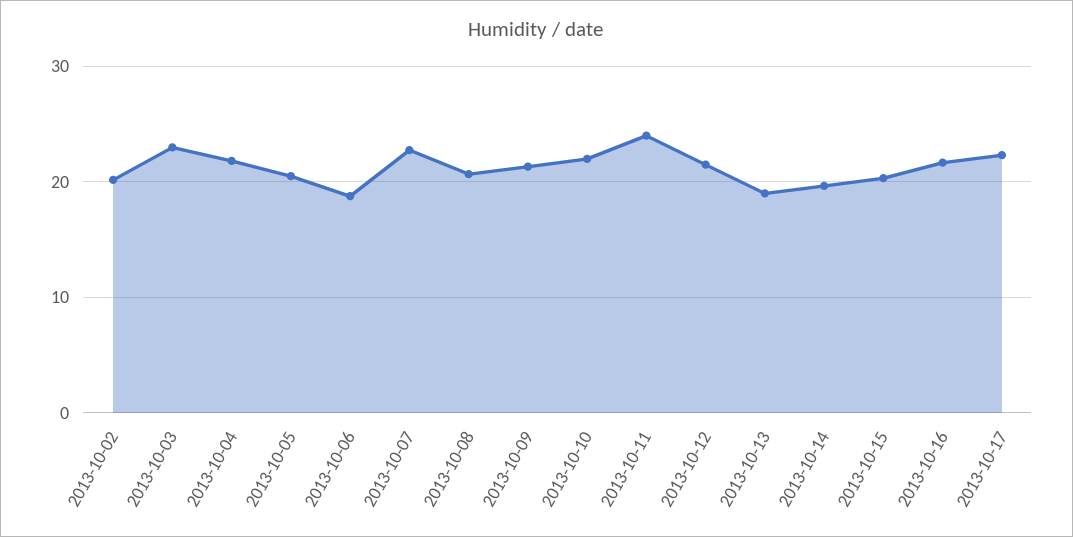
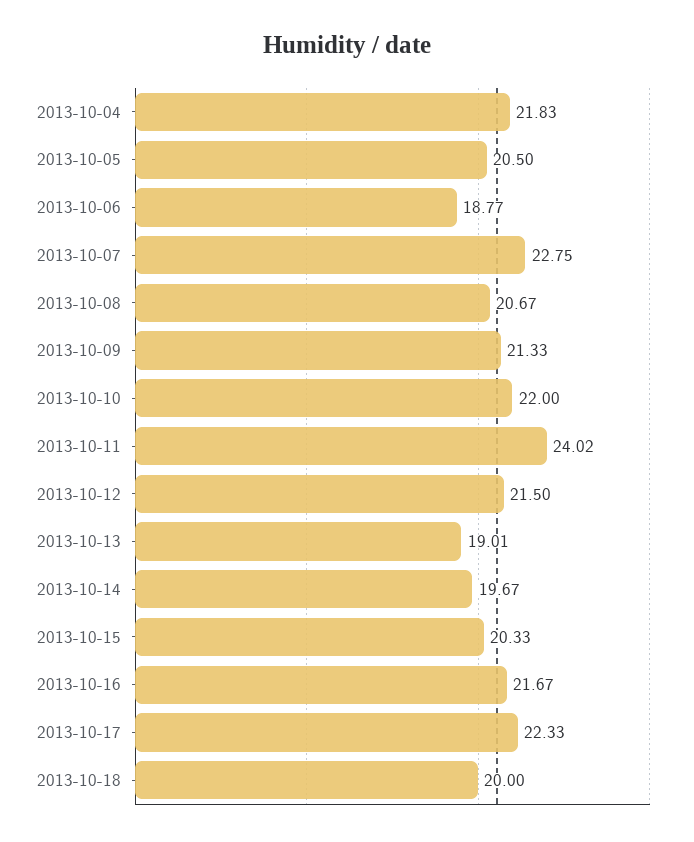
2013-10-02: 20 -> none
2013-10-03: 23 -> none
2013-10-18: none -> 20

